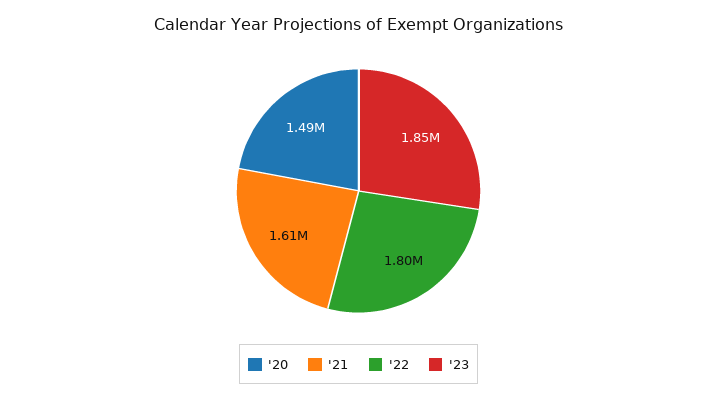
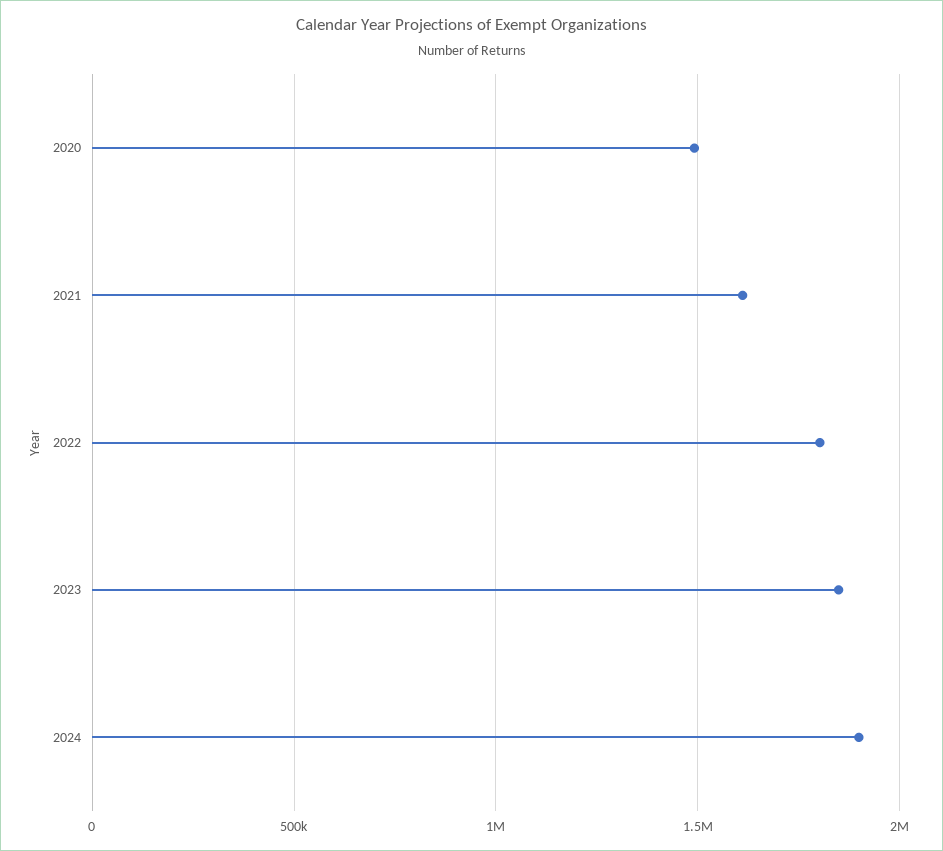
2024: none -> 1900000

